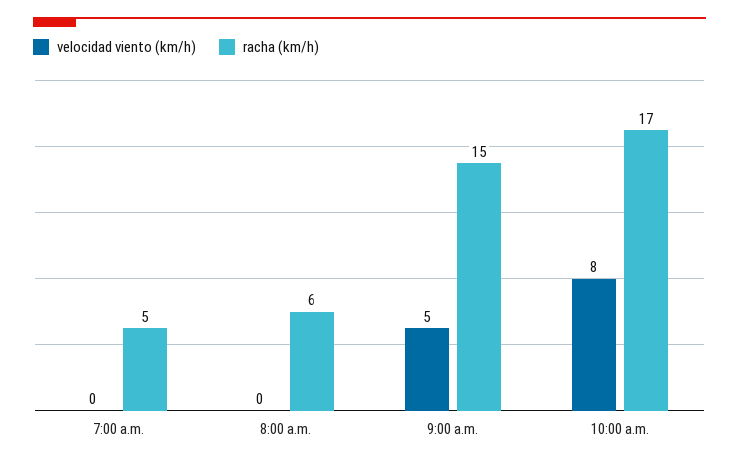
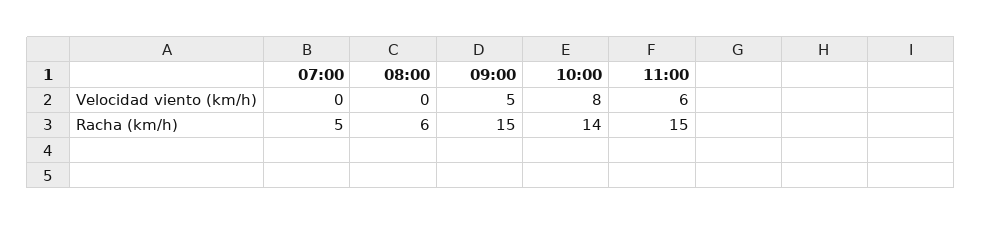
racha (km/h), 10:00 a.m.: 17 -> 14
velocidad viento (km/h), 11:00: none -> 6
racha (km/h), 11:00: none -> 15

